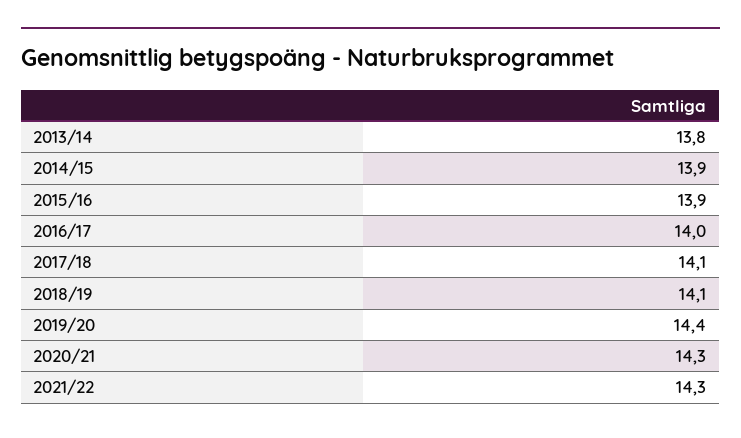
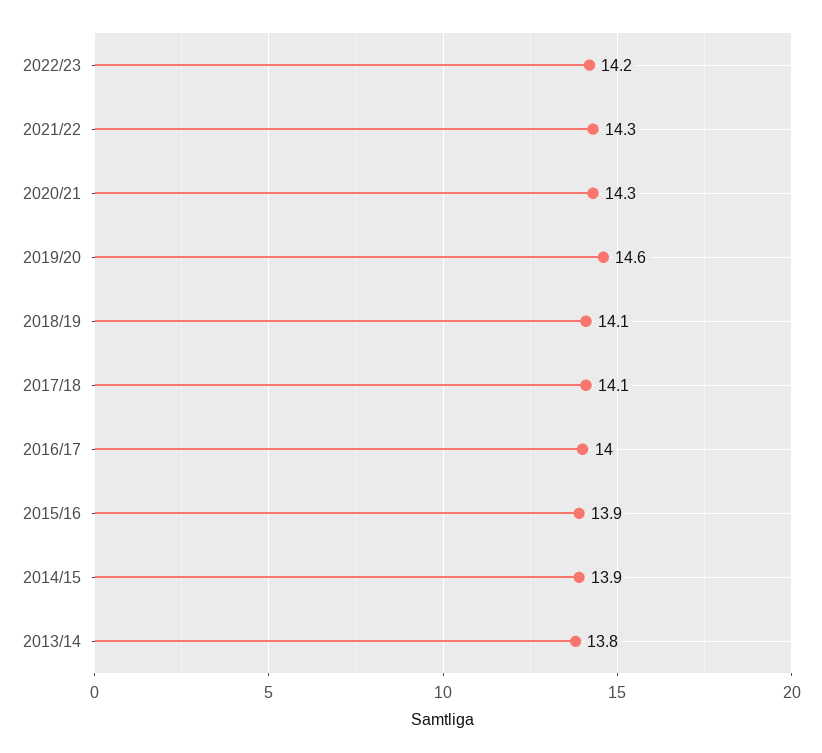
2019/20: 14.4 -> 14.6
2022/23: none -> 14.2

